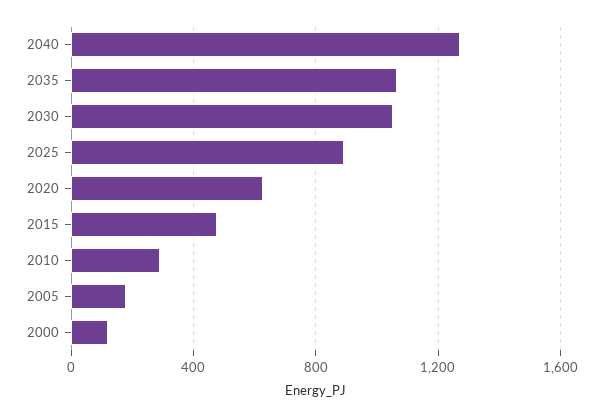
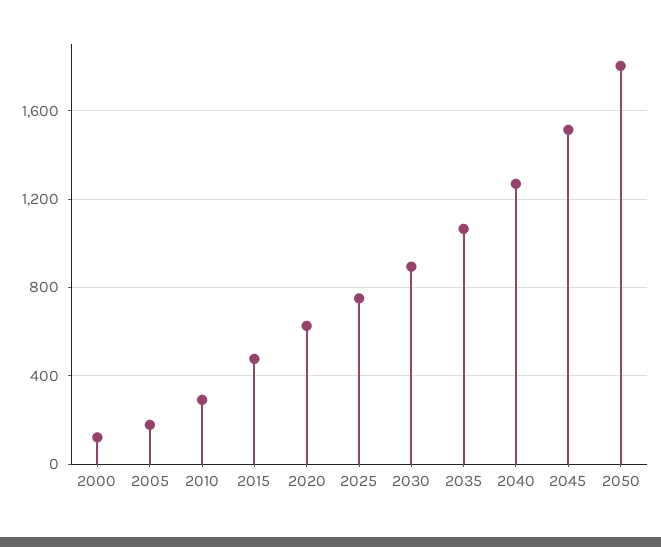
2030: 1050 -> 900
2025: 900 -> 750
2045: none -> 1500
2050: none -> 1800

